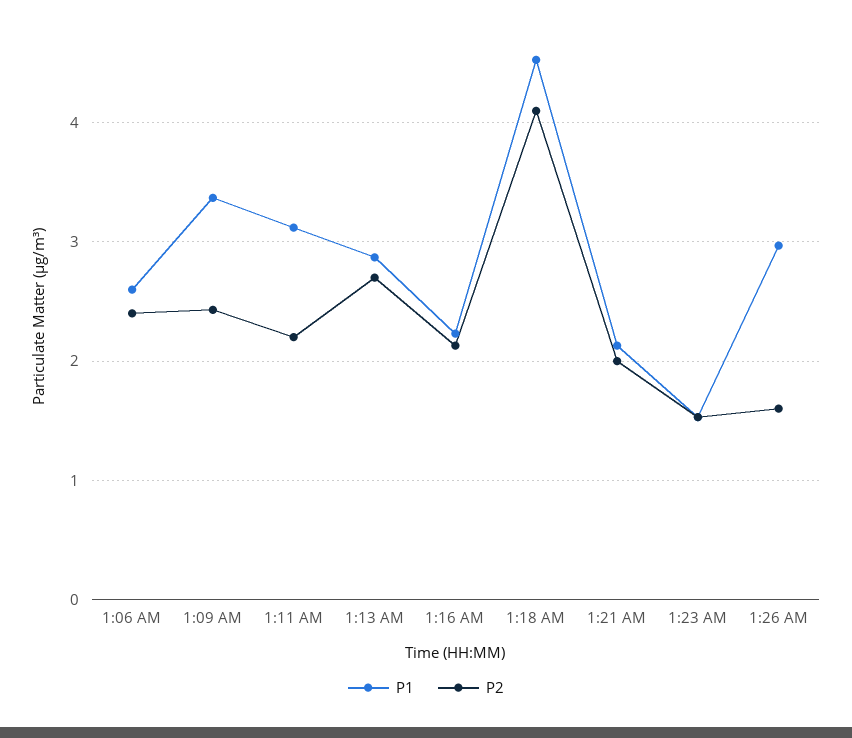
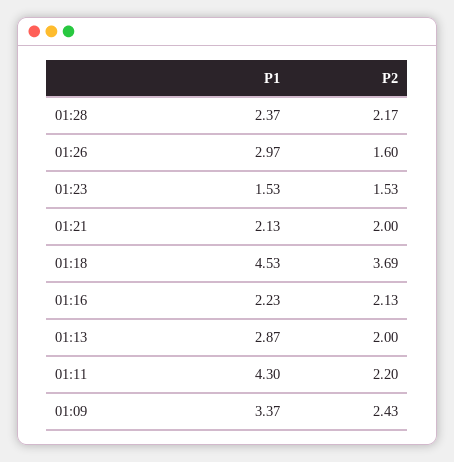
P1, 1:06 AM: 2.6 -> none
P2, 1:06 AM: 2.4 -> none
P1, 1:11 AM: 3.1 -> 4.3
P2, 1:13 AM: 2.7 -> 2
P2, 1:18 AM: 4.1 -> 3.69
P1, 01:28: none -> 2.37
P2, 01:28: none -> 2.17

